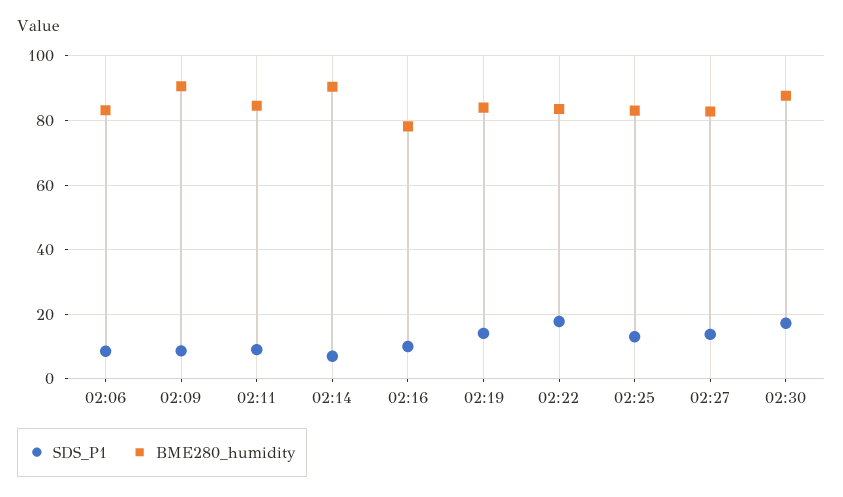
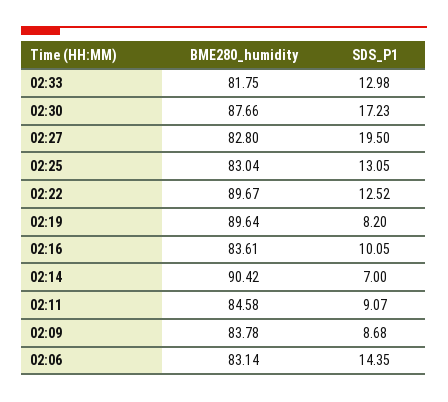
SDS_P1, 02:06: 8 -> 14.35
BME280_humidity, 02:09: 90 -> 83.78
BME280_humidity, 02:16: 78 -> 83.61
SDS_P1, 02:19: 14 -> 8.2
BME280_humidity, 02:19: 84 -> 89.64
SDS_P1, 02:22: 18 -> 12.52
BME280_humidity, 02:22: 84 -> 89.67
SDS_P1, 02:27: 14 -> 19.5
BME280_humidity, 02:33: none -> 81.75
SDS_P1, 02:33: none -> 12.98

